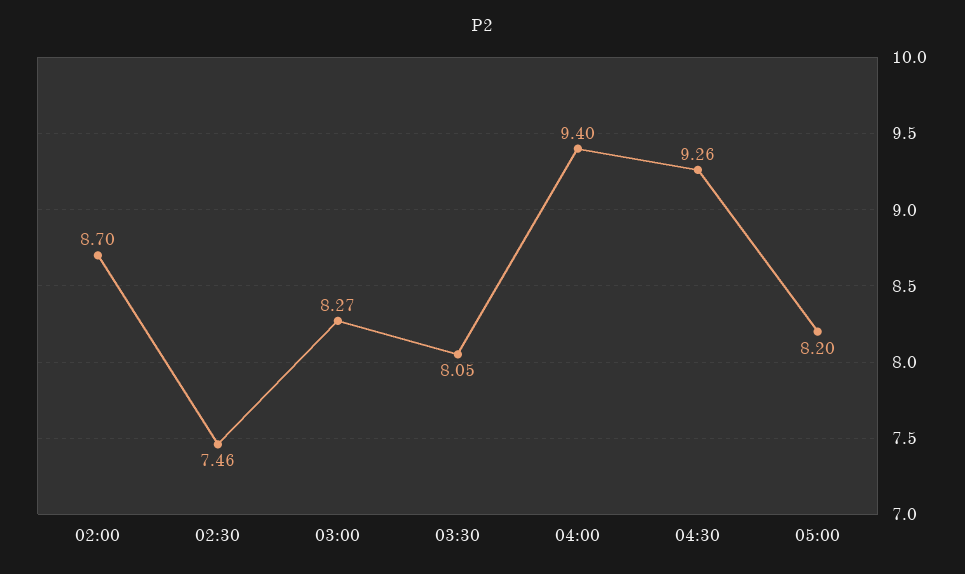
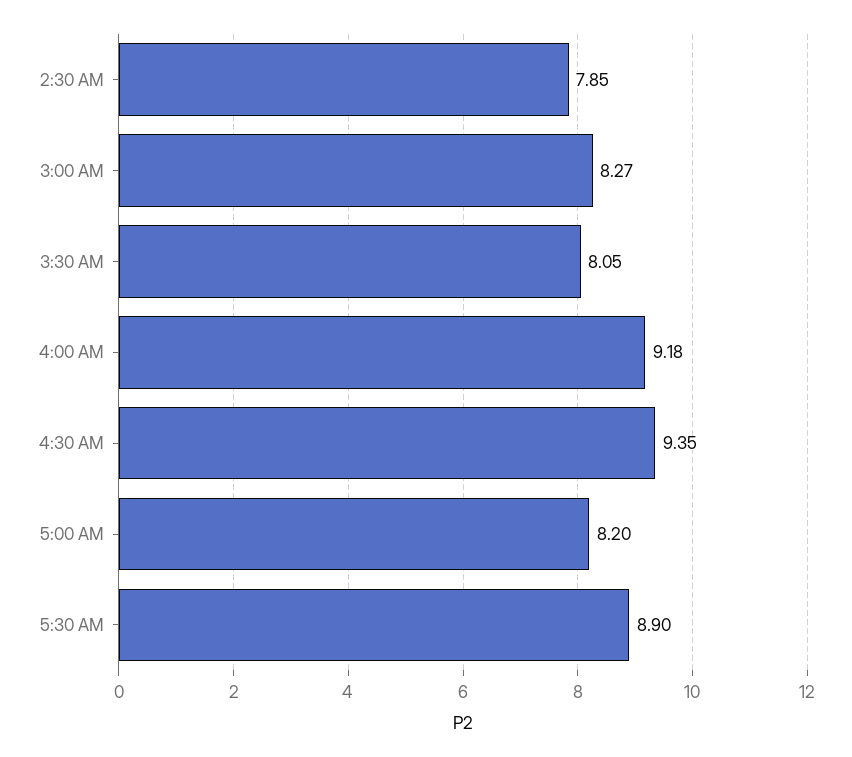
02:00: 8.7 -> none
02:30: 7.46 -> 7.85
04:00: 9.4 -> 9.18
04:30: 9.26 -> 9.35
5:30 AM: none -> 8.9

